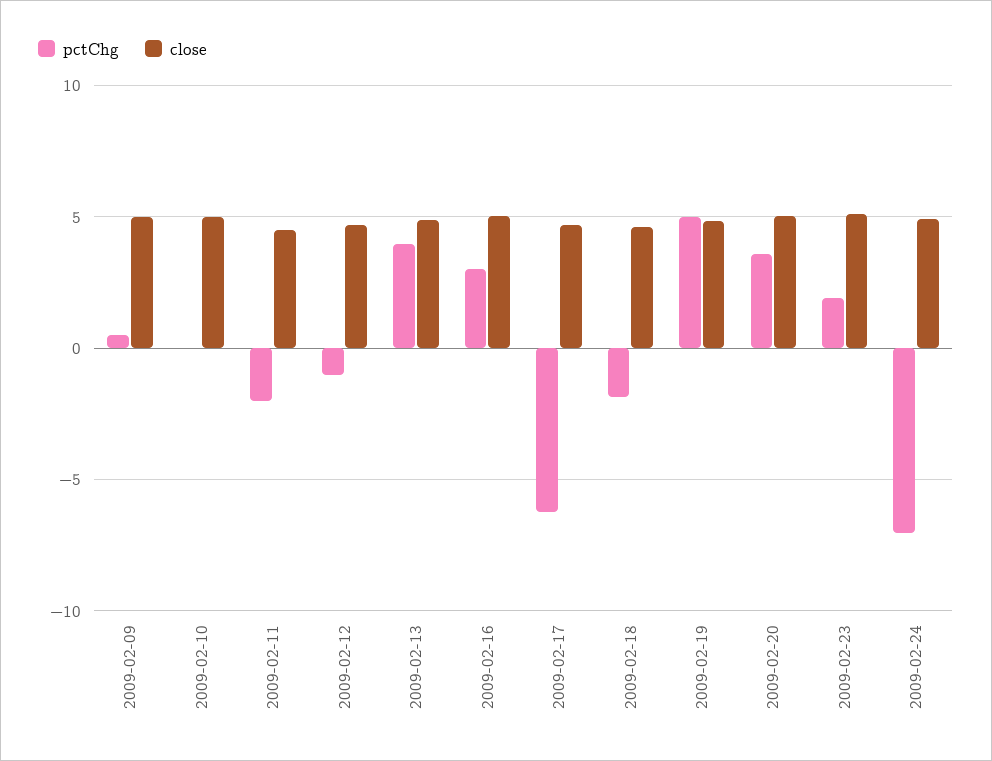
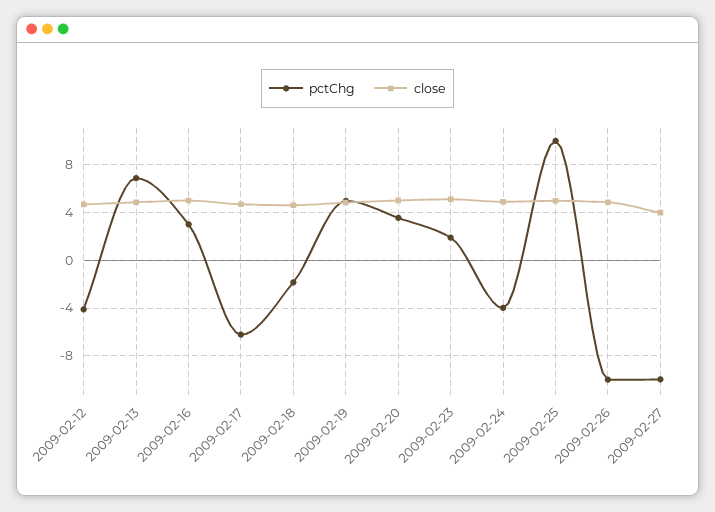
pctChg, 2009-02-09: 0.5 -> none
close, 2009-02-09: 5 -> none
pctChg, 2009-02-10: 0 -> none
close, 2009-02-10: 5 -> none
pctChg, 2009-02-11: -2 -> none
close, 2009-02-11: 4.5 -> none
pctChg, 2009-02-12: -1 -> -4
pctChg, 2009-02-13: 4 -> 7
pctChg, 2009-02-24: -7 -> -4
pctChg, 2009-02-25: none -> 10
close, 2009-02-25: none -> 5
pctChg, 2009-02-26: none -> -10
close, 2009-02-26: none -> 5
pctChg, 2009-02-27: none -> -10
close, 2009-02-27: none -> 4

